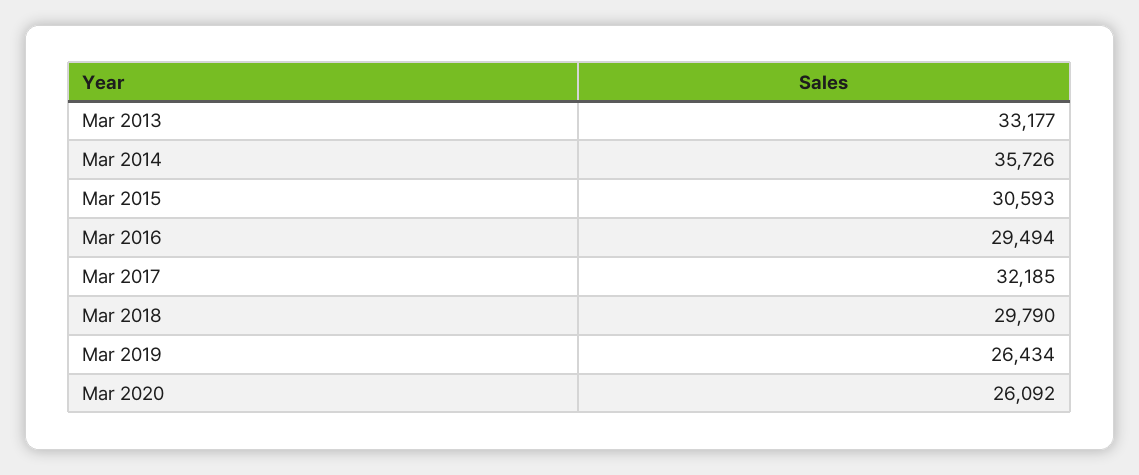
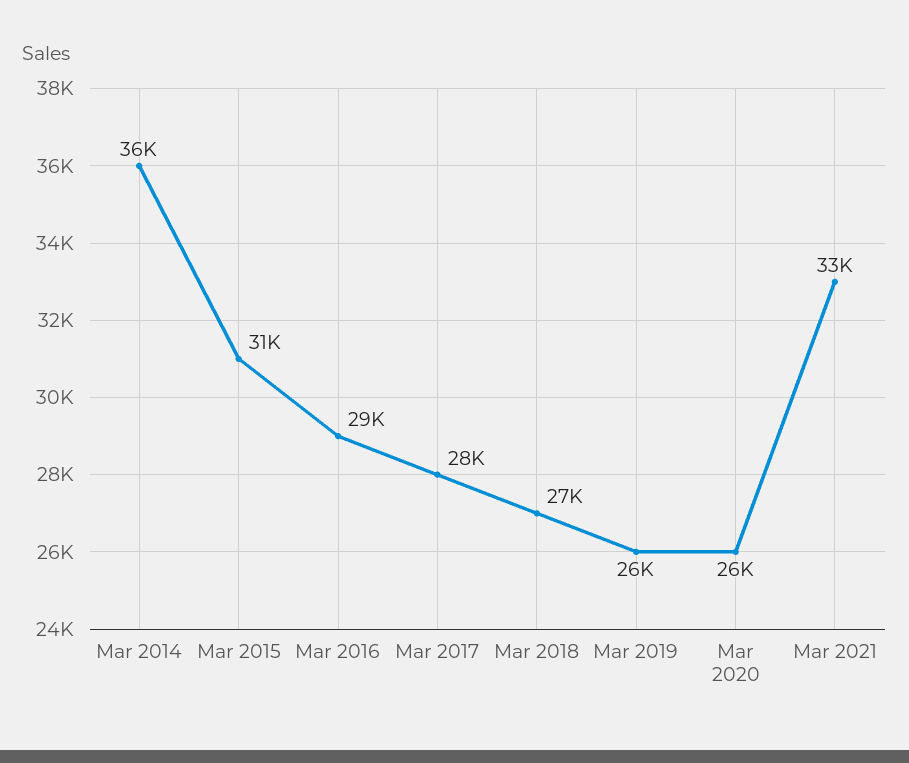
Mar 2013: 33177 -> none
Mar 2017: 32185 -> 28000
Mar 2018: 29790 -> 27000
Mar 2021: none -> 33000

